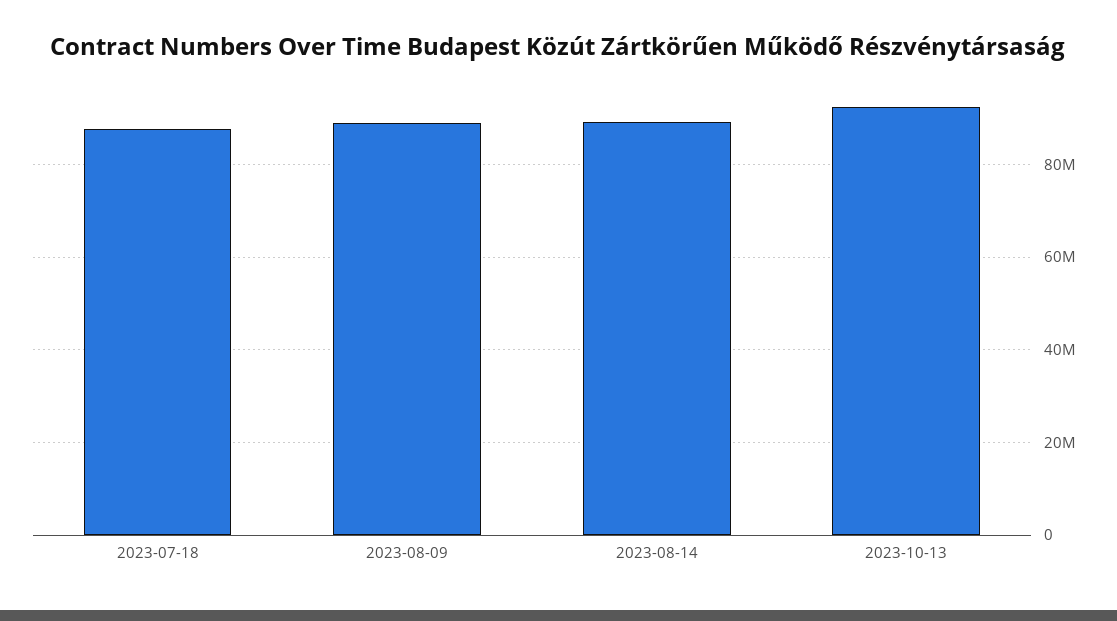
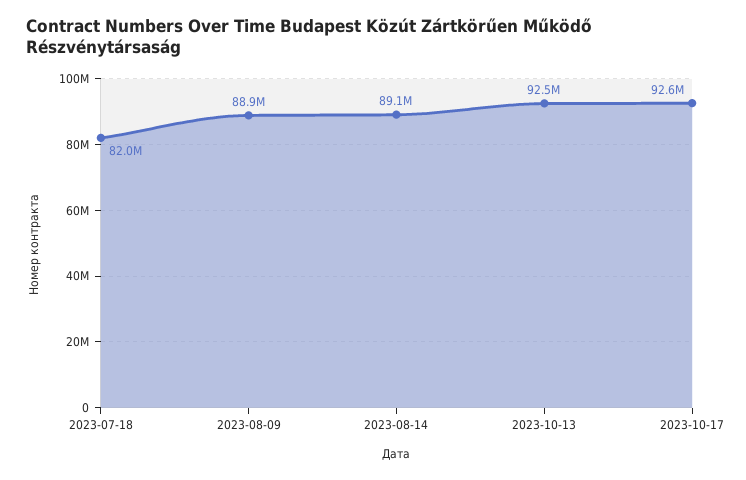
2023-07-18: 88000000 -> 82000000
2023-10-17: none -> 92600000

